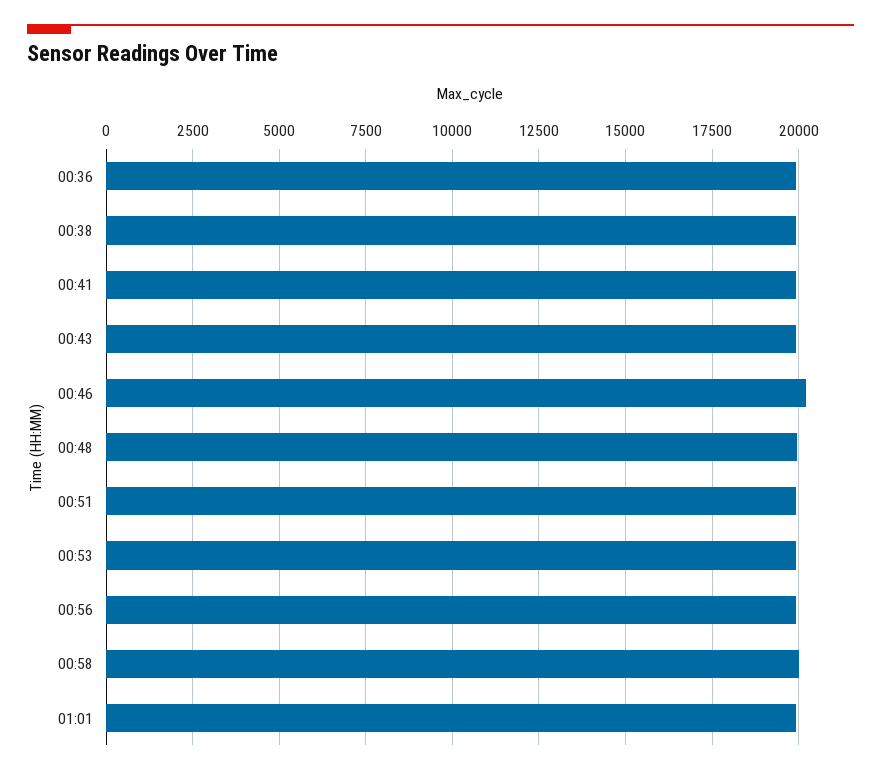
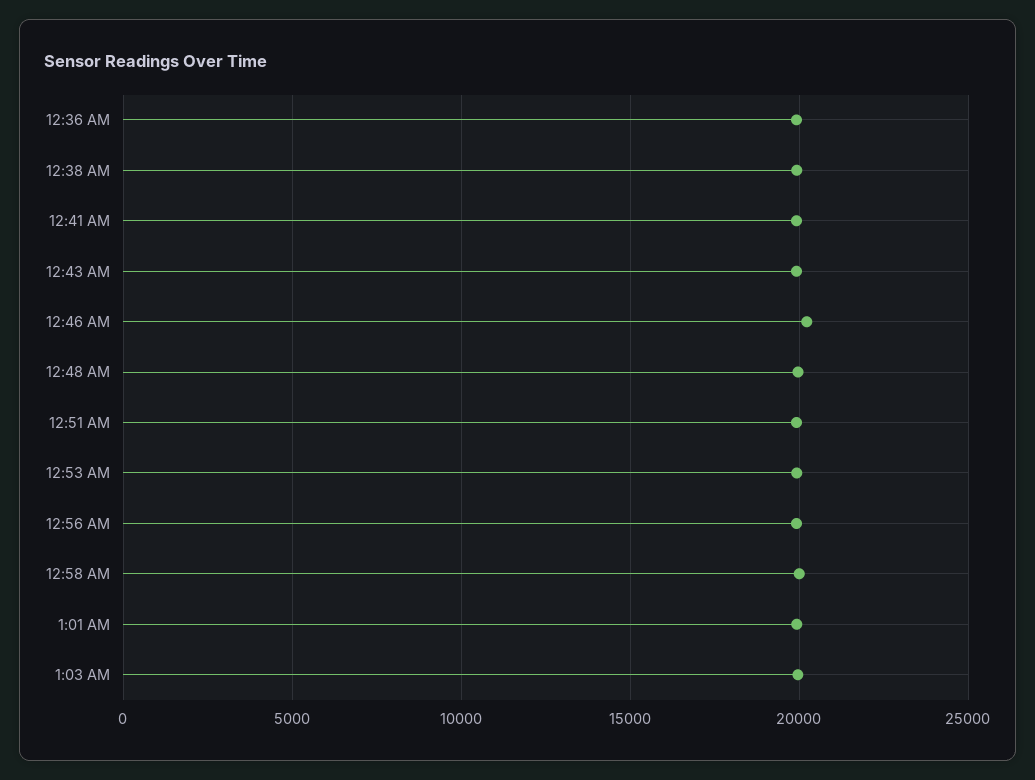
1:03 AM: none -> 20000

